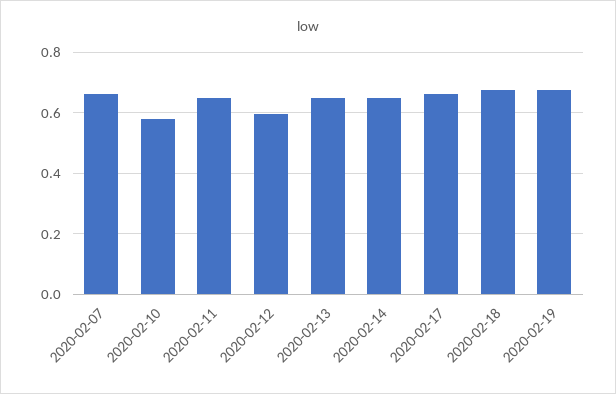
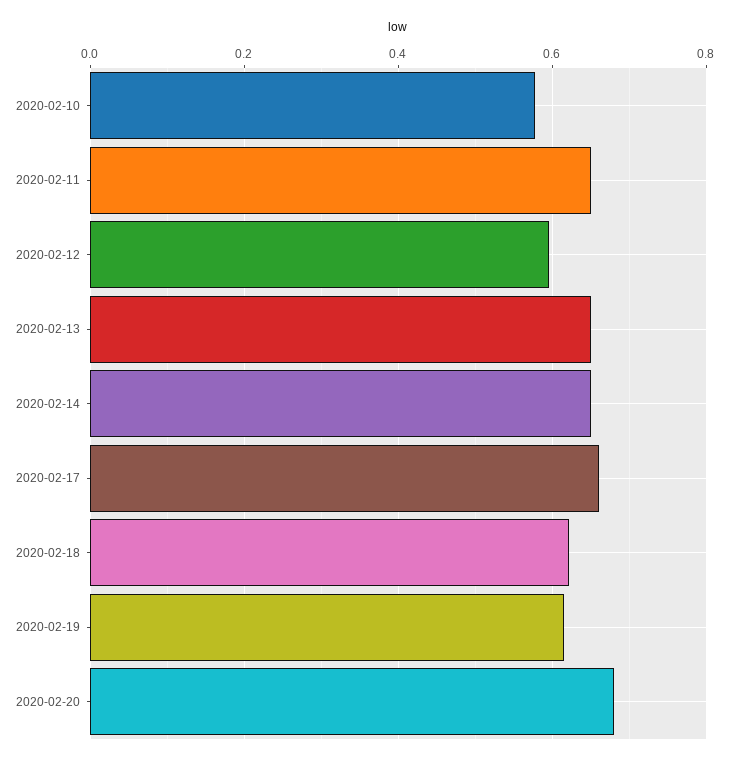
2020-02-07: 0.66 -> none
2020-02-18: 0.68 -> 0.62
2020-02-19: 0.68 -> 0.62
2020-02-20: none -> 0.68

